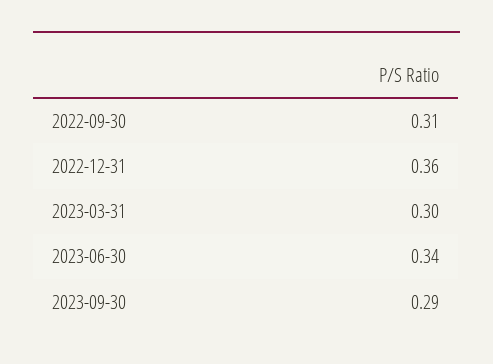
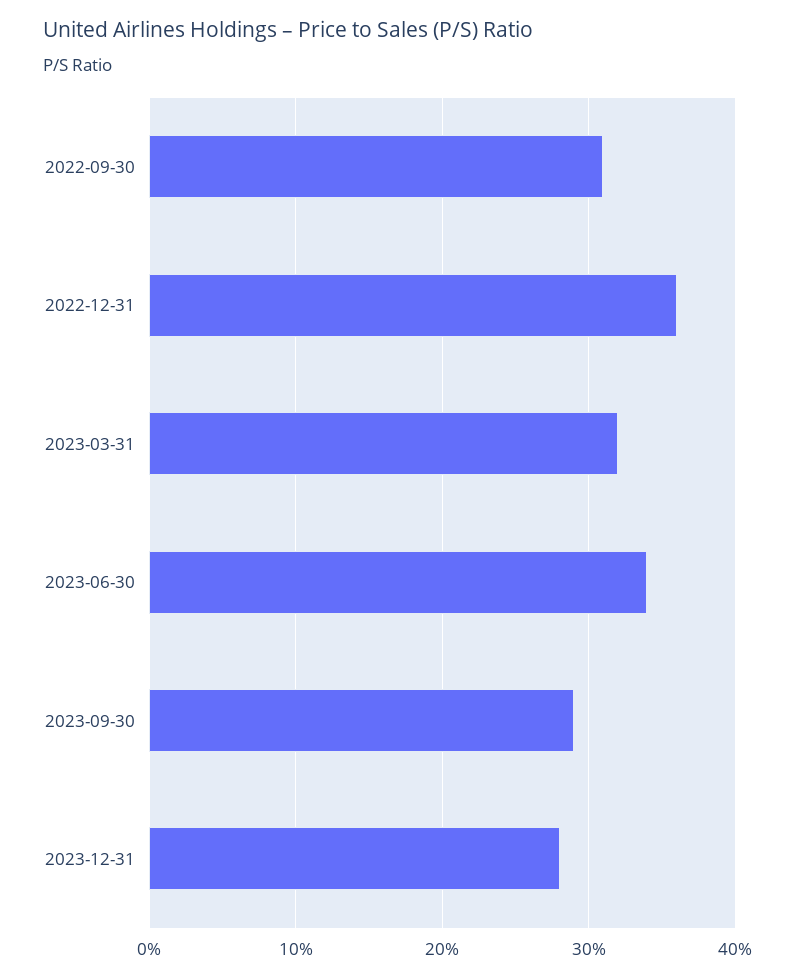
2023-03-31: 0.3 -> 0.32
2023-12-31: none -> 0.28

